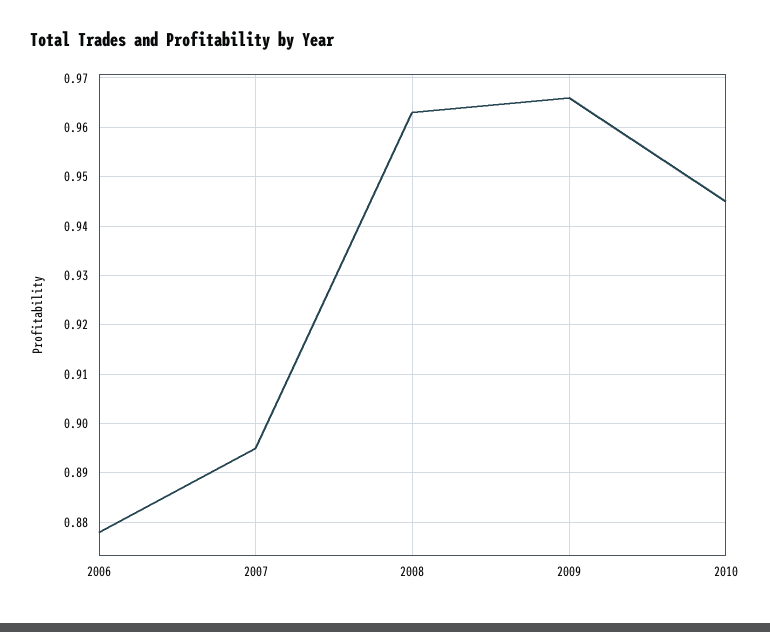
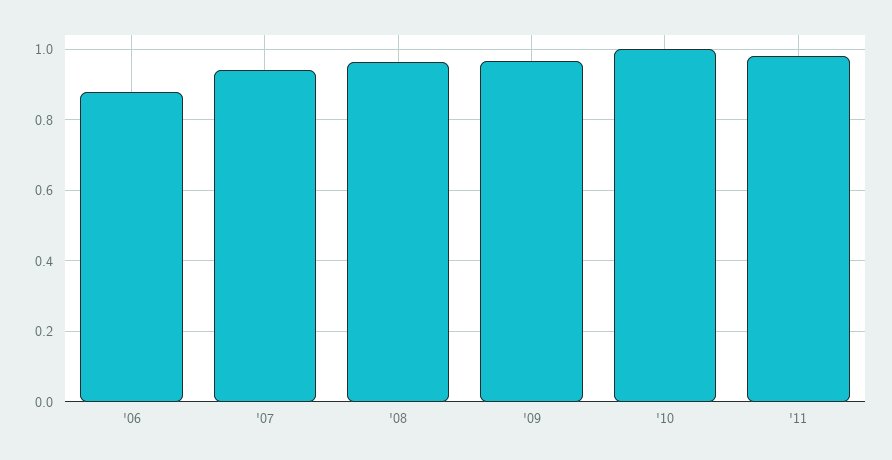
2007: 0.895 -> 0.94
2010: 0.945 -> 1
'11: none -> 0.98

